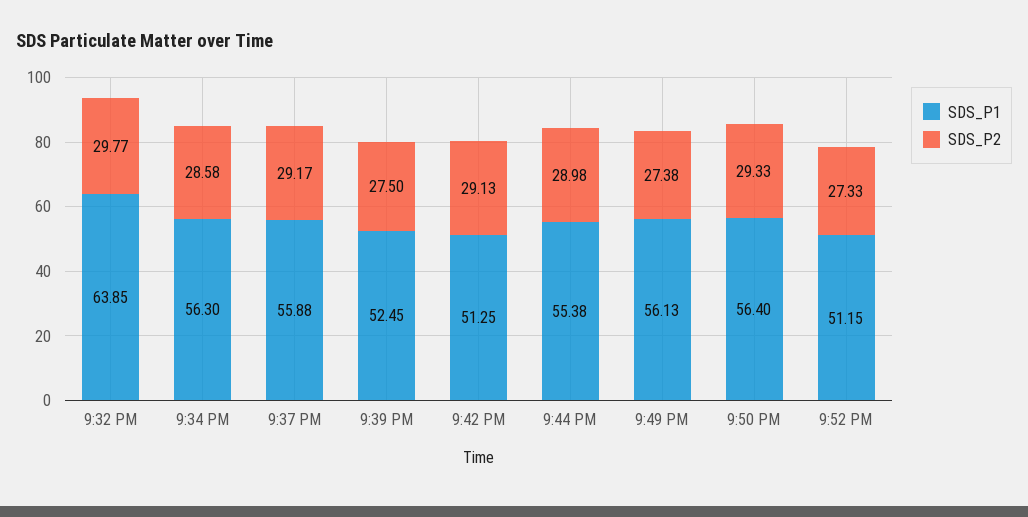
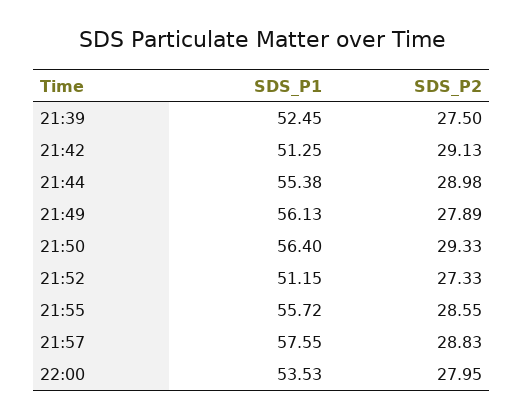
SDS_P1, 9:32 PM: 63.85 -> none
SDS_P2, 9:32 PM: 29.77 -> none
SDS_P1, 9:34 PM: 56.3 -> none
SDS_P2, 9:34 PM: 28.58 -> none
SDS_P1, 9:37 PM: 55.88 -> none
SDS_P2, 9:37 PM: 29.17 -> none
SDS_P2, 9:49 PM: 27.38 -> 27.89
SDS_P1, 21:55: none -> 55.72
SDS_P2, 21:55: none -> 28.55
SDS_P1, 21:57: none -> 57.55
SDS_P2, 21:57: none -> 28.83
SDS_P1, 22:00: none -> 53.53
SDS_P2, 22:00: none -> 27.95

